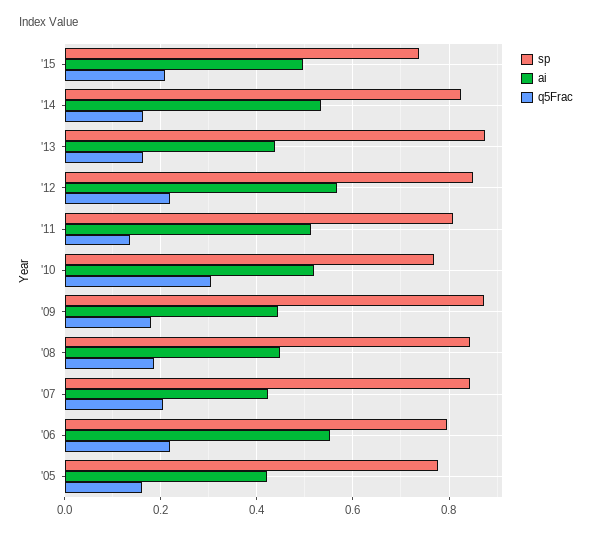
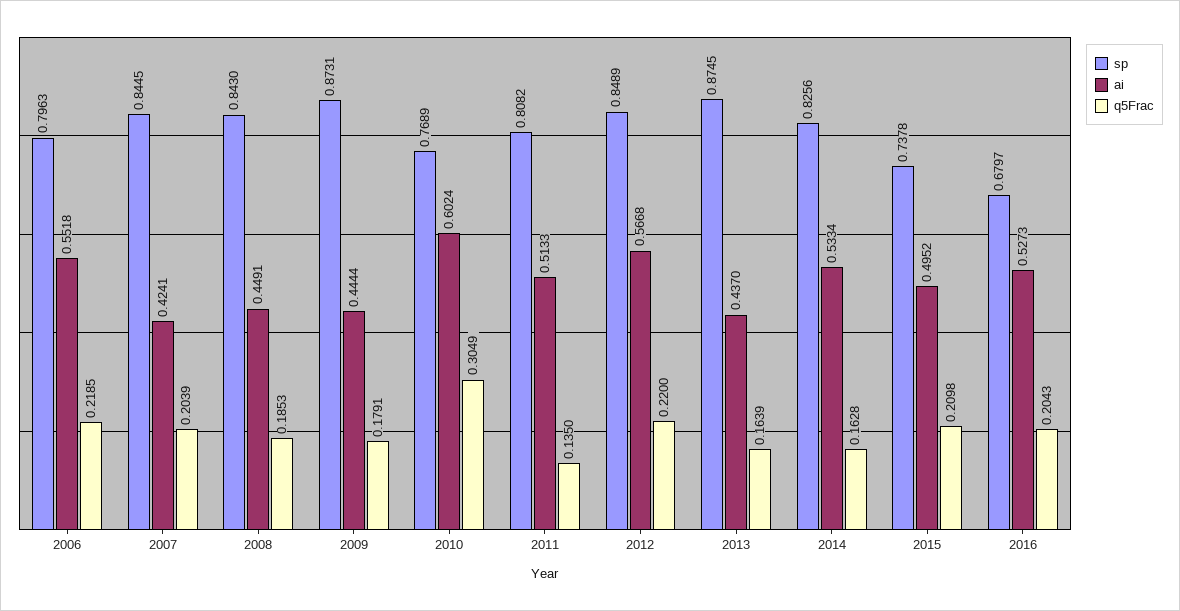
ai, '10: 0.52 -> 0.6024
sp, '05: 0.78 -> none
ai, '05: 0.42 -> none
q5Frac, '05: 0.16 -> none
sp, 2016: none -> 0.6797
ai, 2016: none -> 0.5273
q5Frac, 2016: none -> 0.2043

